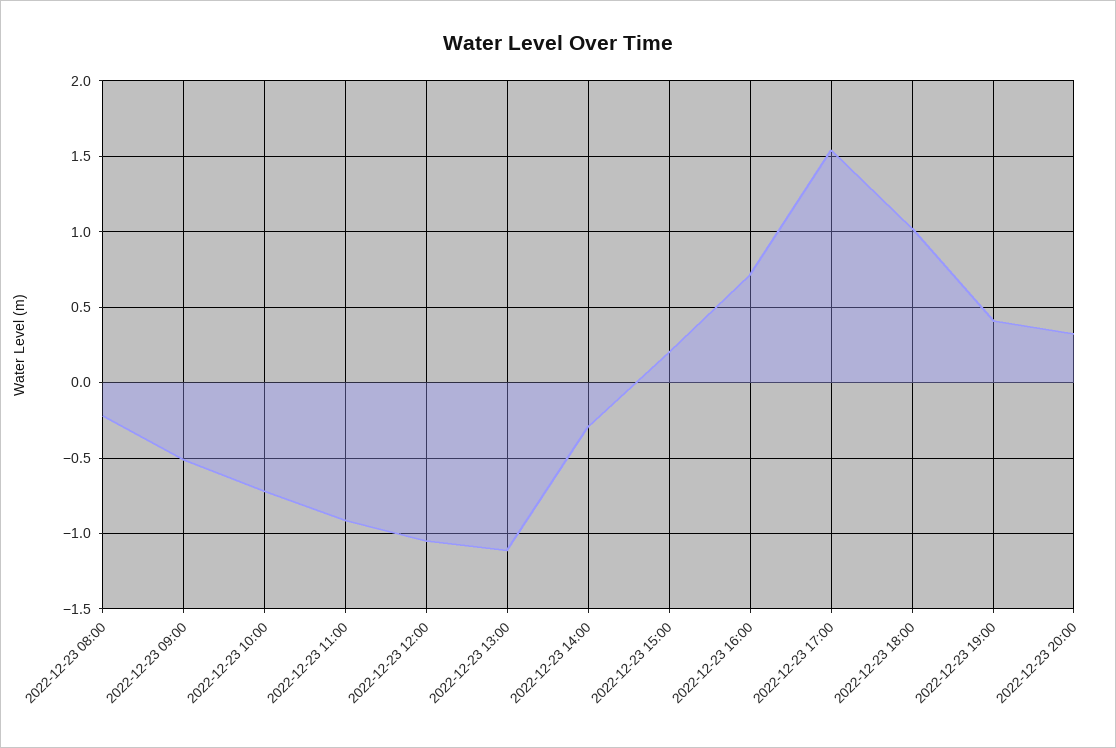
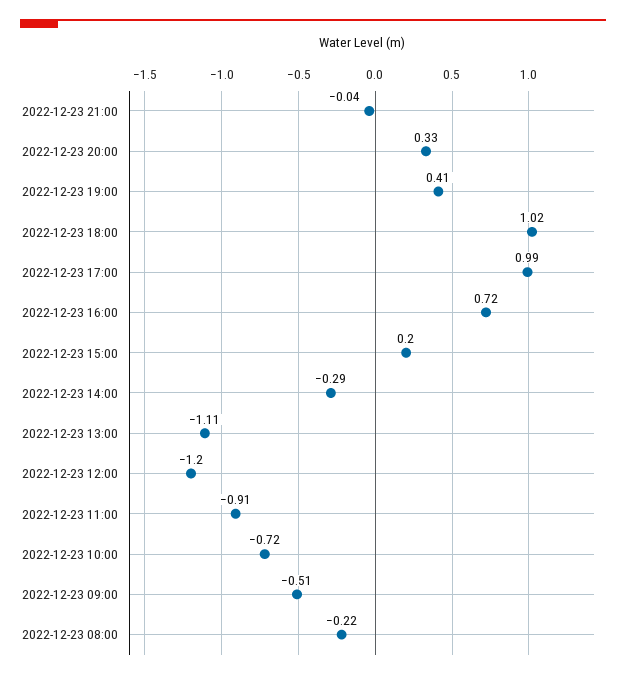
2022-12-23 12:00: -1.05 -> -1.2
2022-12-23 17:00: 1.55 -> 0.99
2022-12-23 21:00: none -> -0.04

